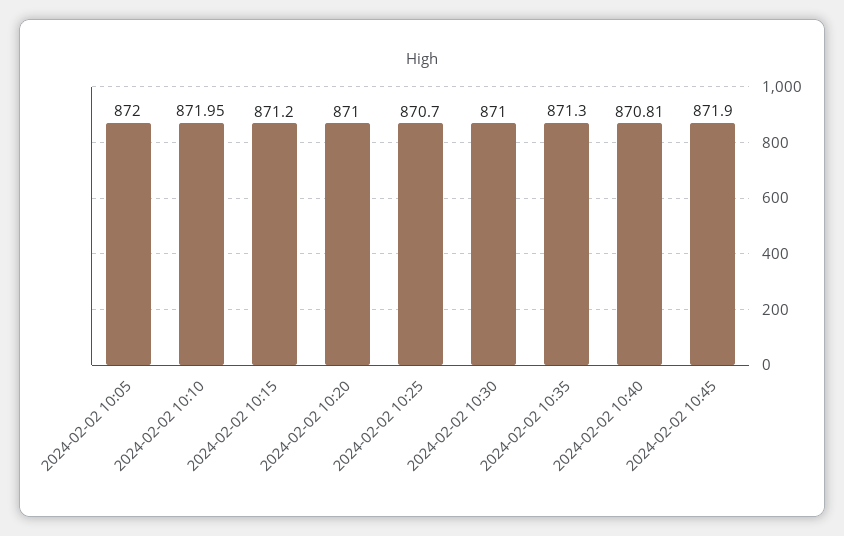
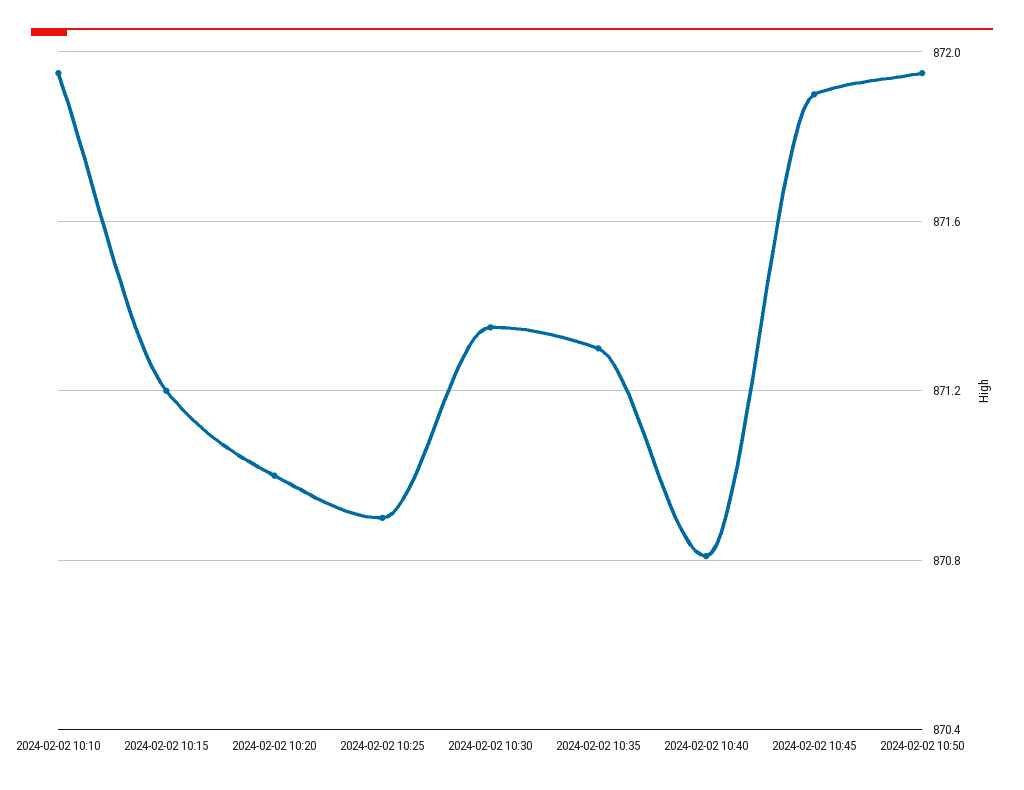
2024-02-02 10:05: 872 -> none
2024-02-02 10:25: 870.7 -> 870.9
2024-02-02 10:30: 871 -> 871.35
2024-02-02 10:50: none -> 871.95

